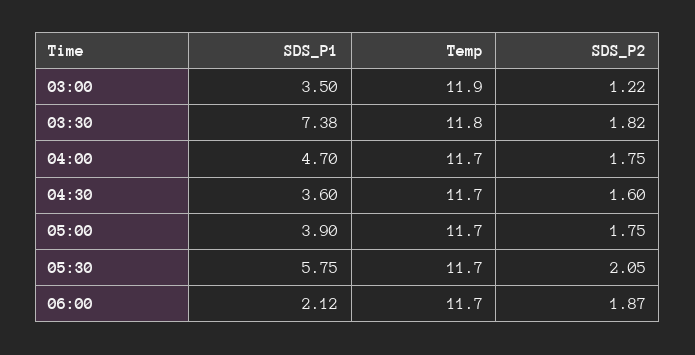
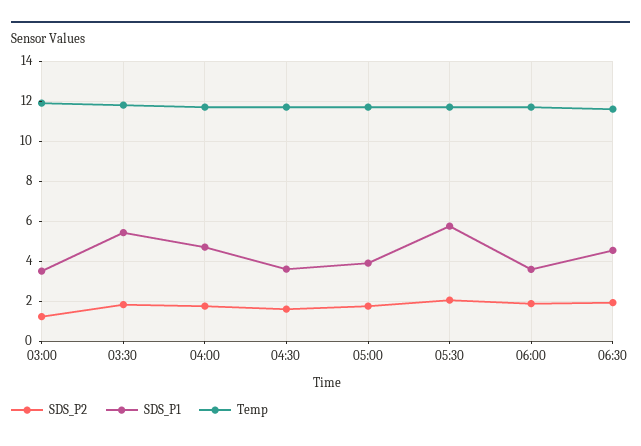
SDS_P1, 03:30: 7.38 -> 5.5
SDS_P1, 06:00: 2.12 -> 3.5
SDS_P2, 06:30: none -> 2
SDS_P1, 06:30: none -> 4.5
Temp, 06:30: none -> 11.5

